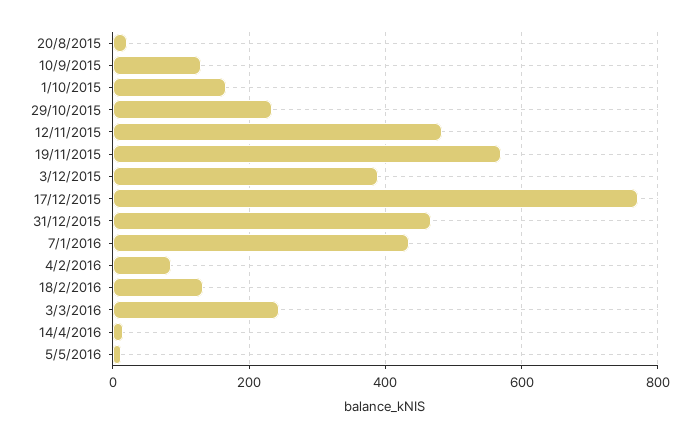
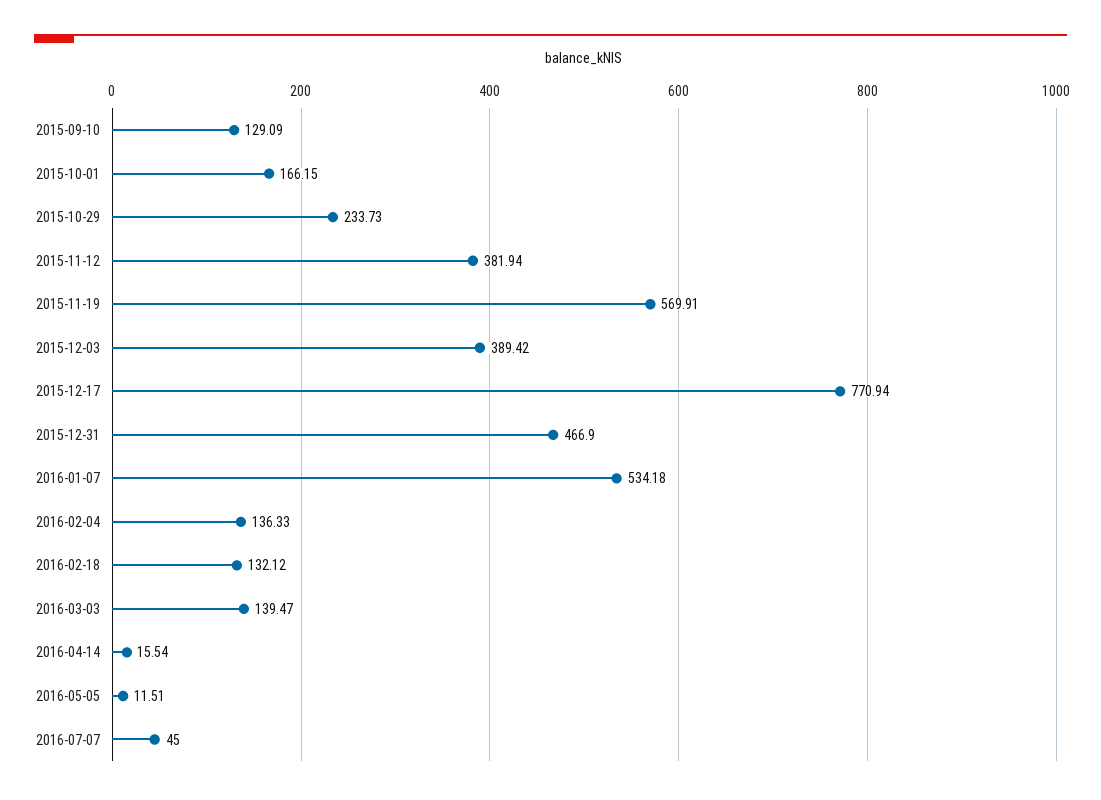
20/8/2015: 20 -> none
12/11/2015: 480 -> 381.94
7/1/2016: 440 -> 534.18
4/2/2016: 80 -> 136.33
3/3/2016: 240 -> 139.47
2016-07-07: none -> 45

